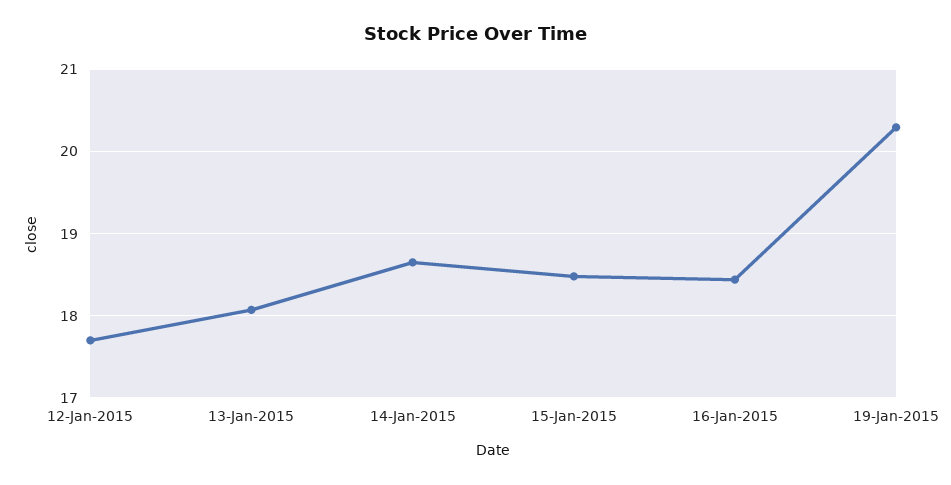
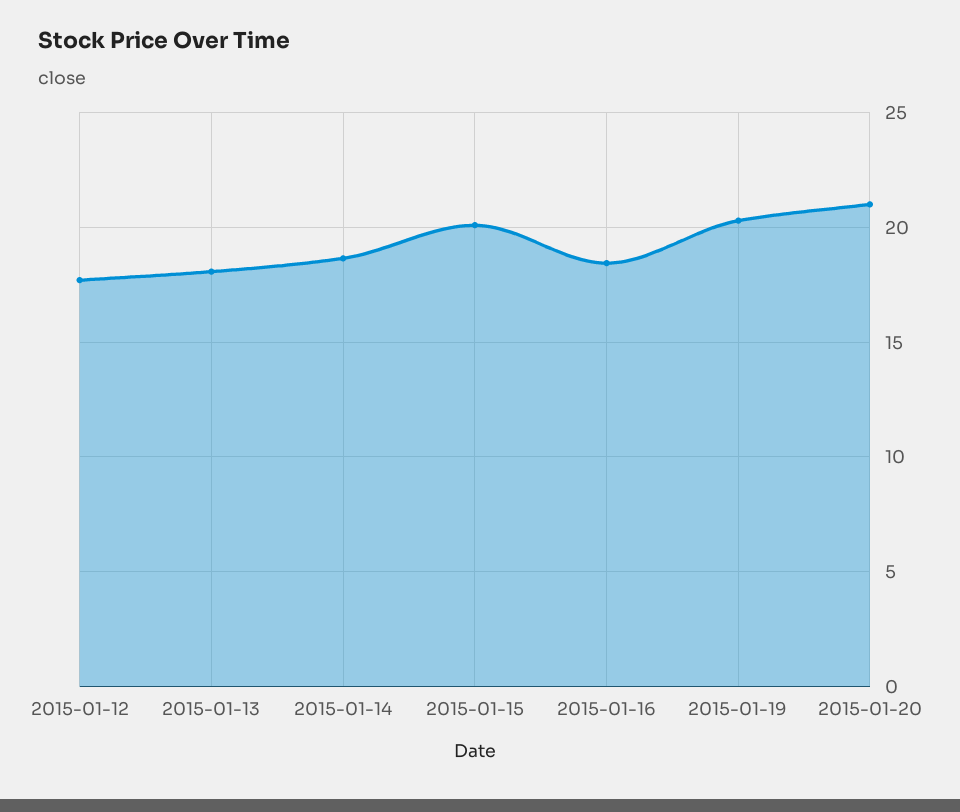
15-Jan-2015: 18.5 -> 20
2015-01-20: none -> 21

